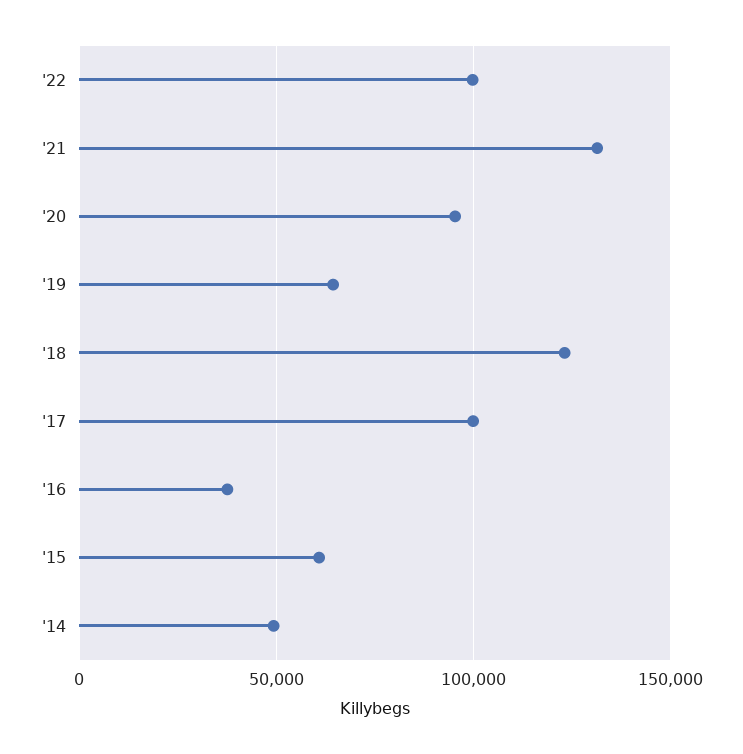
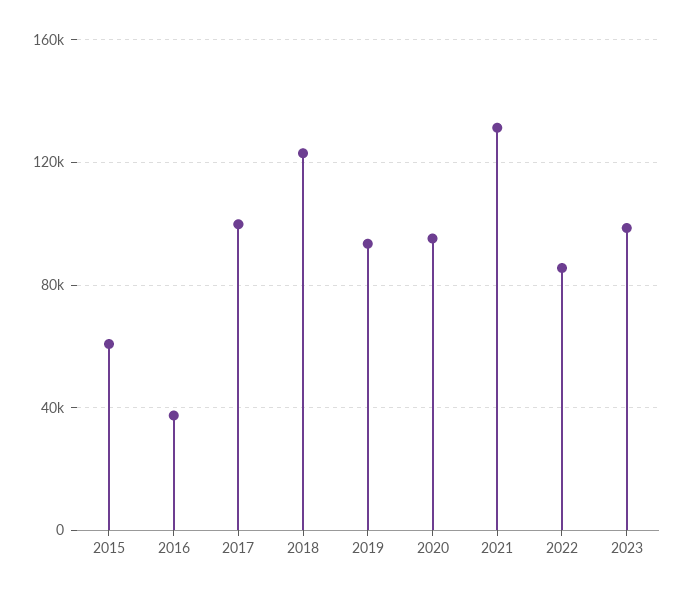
'22: 100000 -> 85000
'19: 65000 -> 95000
'14: 50000 -> none
2023: none -> 100000

